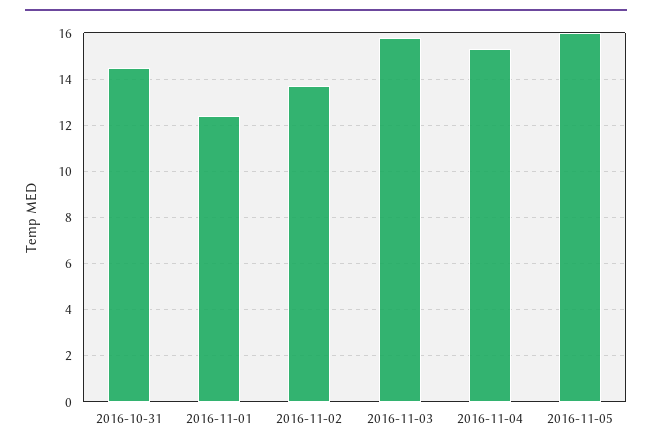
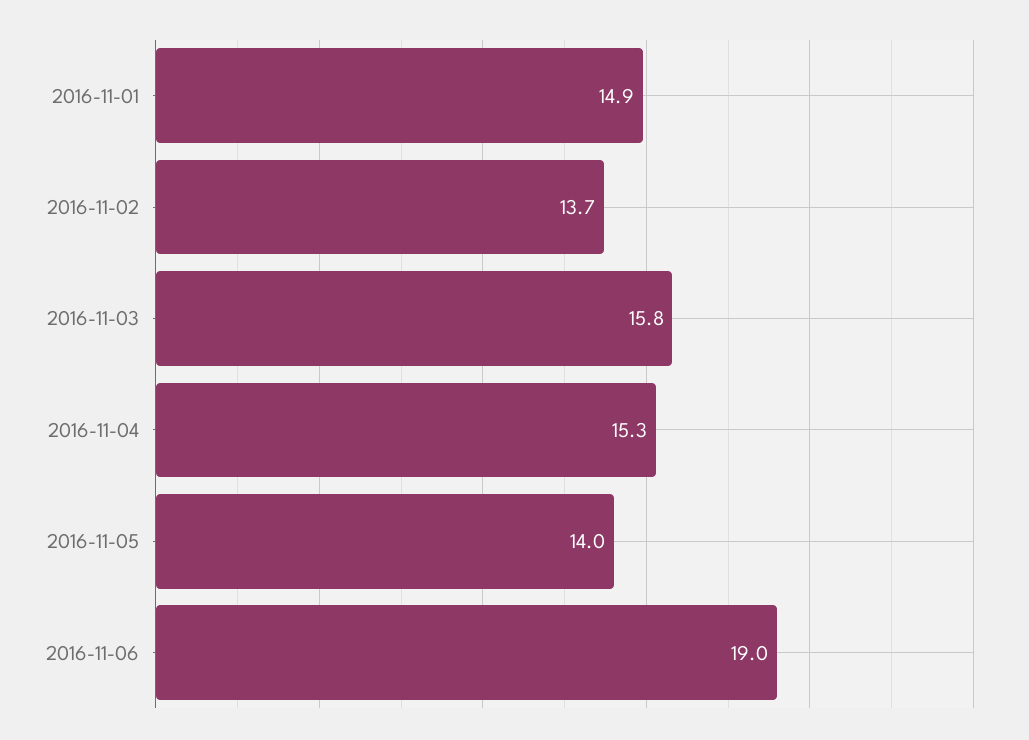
2016-10-31: 14.5 -> none
2016-11-01: 12.5 -> 14.9
2016-11-05: 16 -> 14
2016-11-06: none -> 19

